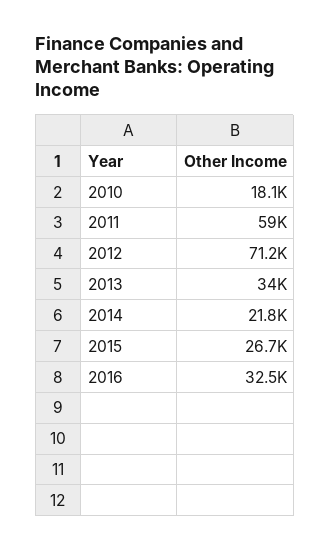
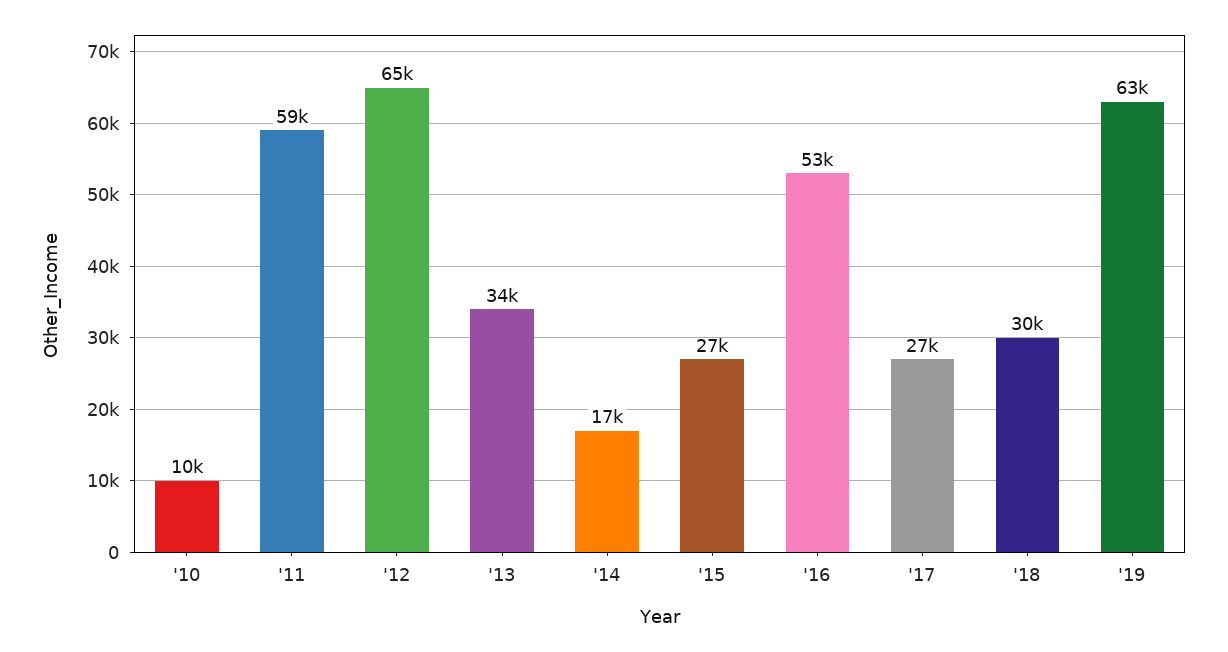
2010: 18100 -> 10000
2012: 71200 -> 65000
2014: 21800 -> 17000
2016: 32500 -> 53000
'17: none -> 27000
'18: none -> 30000
'19: none -> 63000

